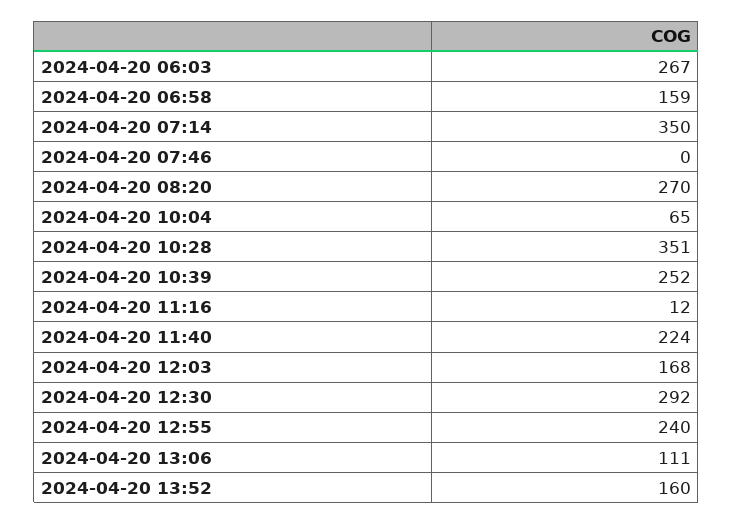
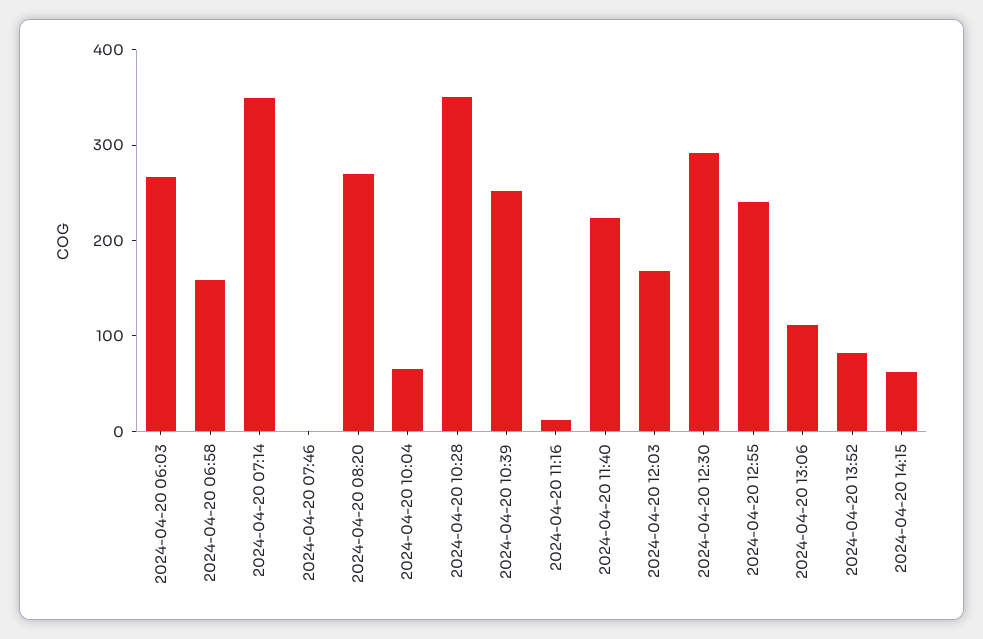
2024-04-20 13:52: 160 -> 80
2024-04-20 14:15: none -> 60

